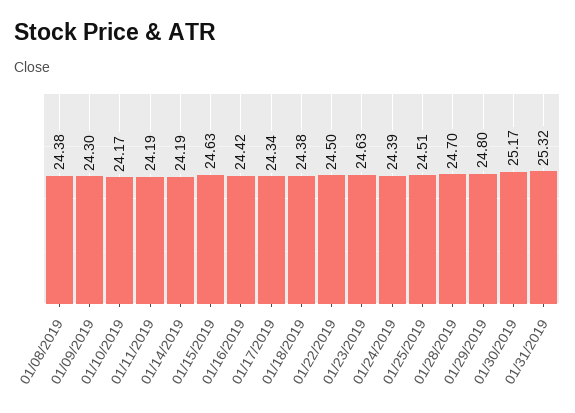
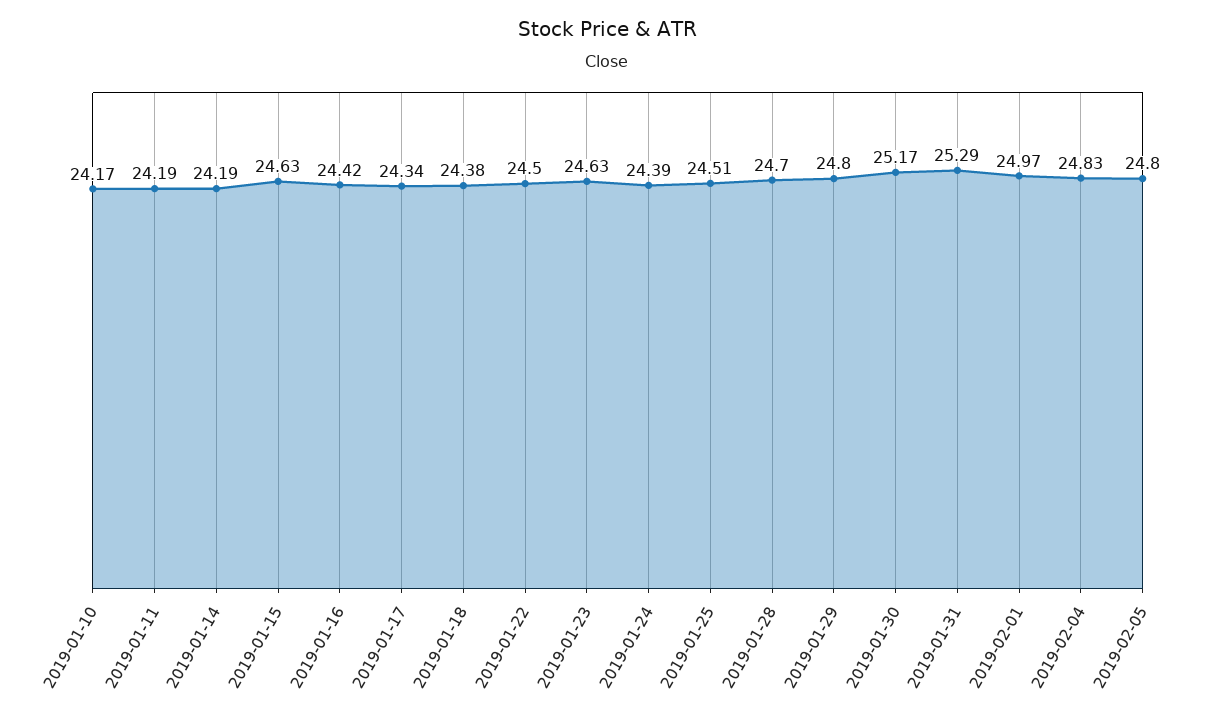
01/08/2019: 24.38 -> none
01/09/2019: 24.3 -> none
01/31/2019: 25.32 -> 25.29
2019-02-01: none -> 24.97
2019-02-04: none -> 24.83
2019-02-05: none -> 24.8

